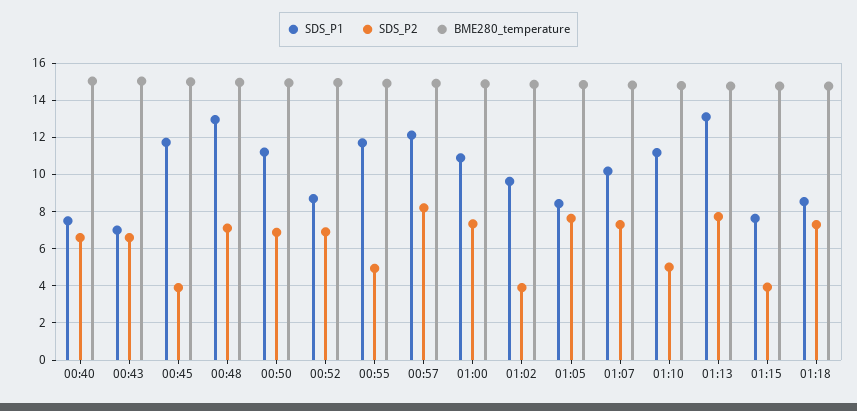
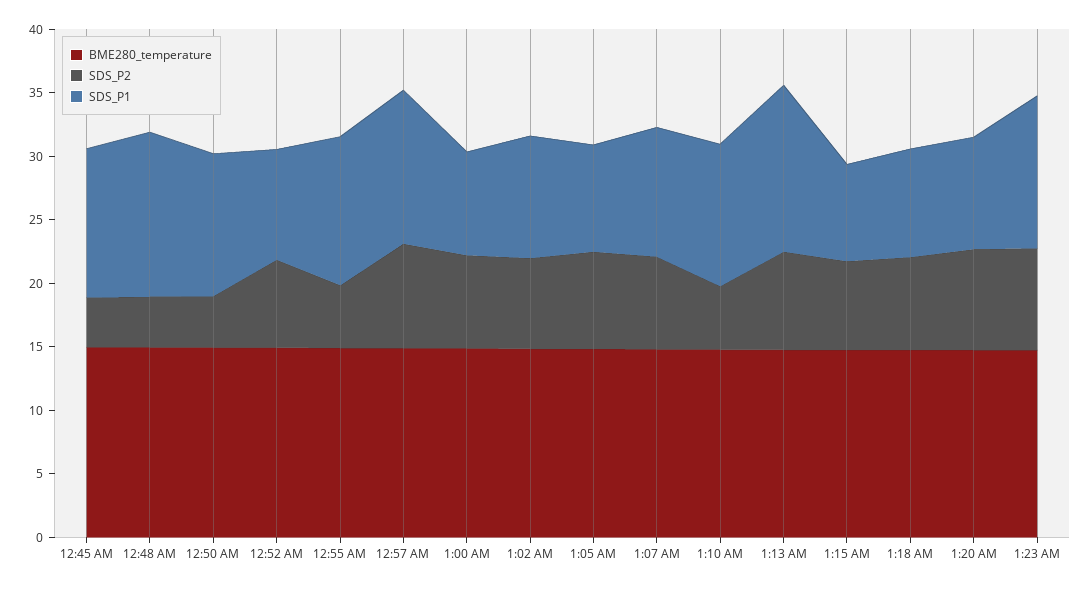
SDS_P1, 00:40: 7.5 -> none
SDS_P2, 00:40: 6.5 -> none
BME280_temperature, 00:40: 15 -> none
SDS_P1, 00:43: 7 -> none
SDS_P2, 00:43: 6.5 -> none
BME280_temperature, 00:43: 15 -> none
SDS_P2, 00:48: 7 -> 4
SDS_P2, 00:50: 7 -> 4
SDS_P1, 01:00: 11 -> 8
SDS_P2, 01:02: 4 -> 7
SDS_P2, 01:15: 4 -> 7
BME280_temperature, 1:20 AM: none -> 15
SDS_P2, 1:20 AM: none -> 8
SDS_P1, 1:20 AM: none -> 9
BME280_temperature, 1:23 AM: none -> 15
SDS_P2, 1:23 AM: none -> 8
SDS_P1, 1:23 AM: none -> 12

